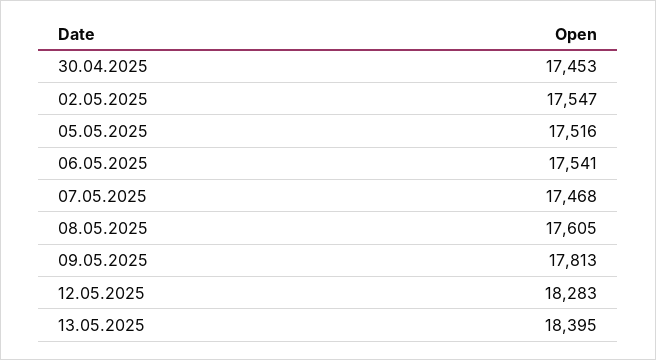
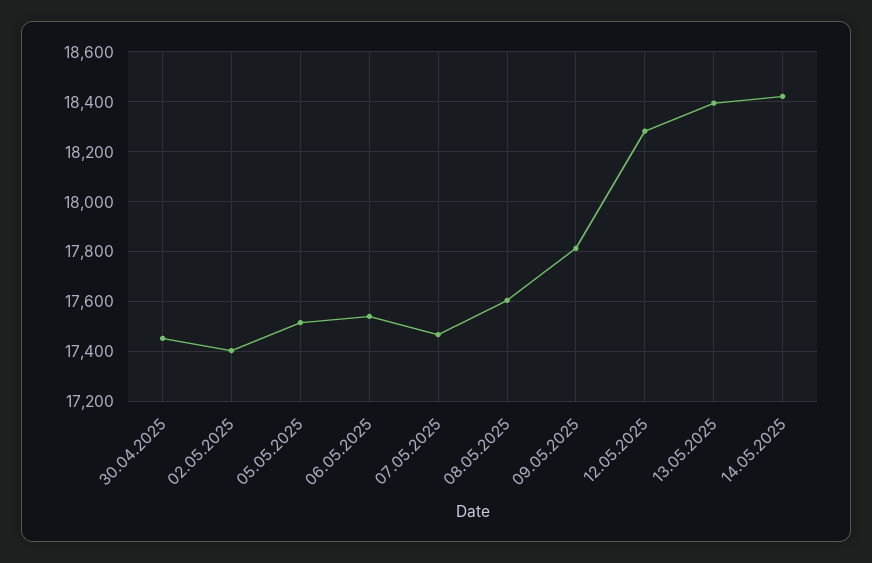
02.05.2025: 17547 -> 17400
14.05.2025: none -> 18425

